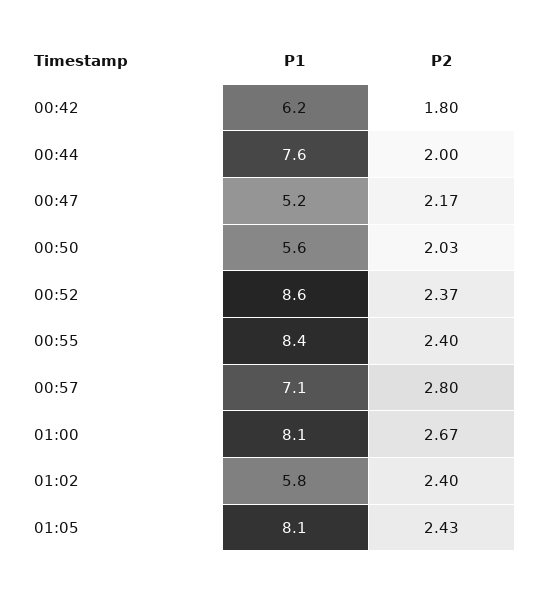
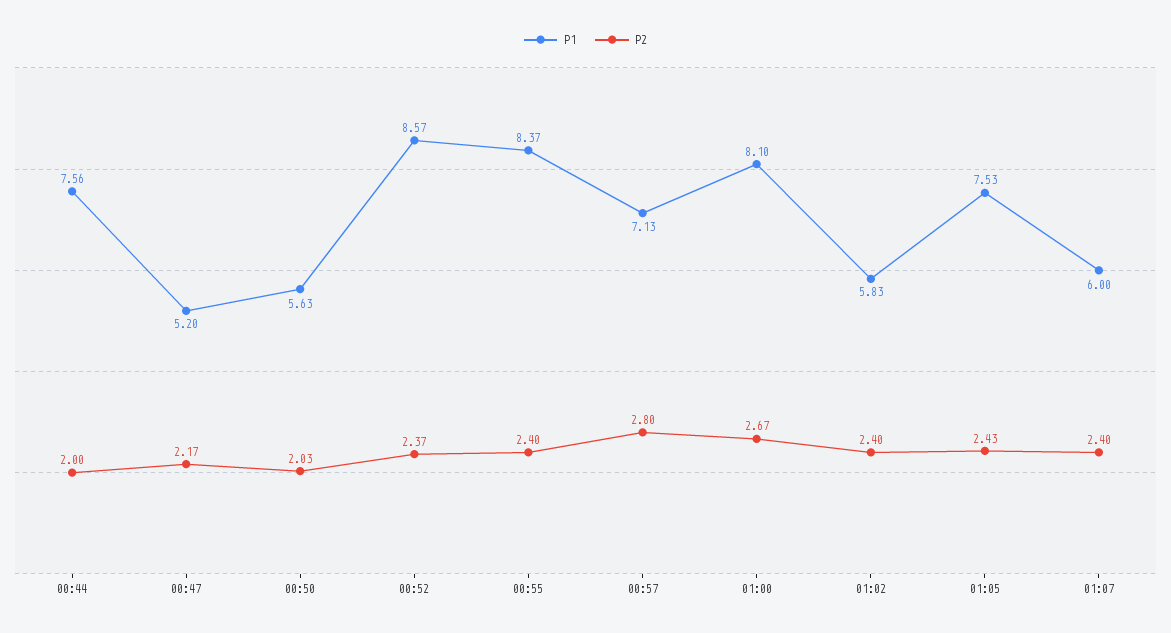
P1, 00:42: 6.2 -> none
P2, 00:42: 1.8 -> none
P1, 01:05: 8.1 -> 7.53
P1, 01:07: none -> 6
P2, 01:07: none -> 2.4

